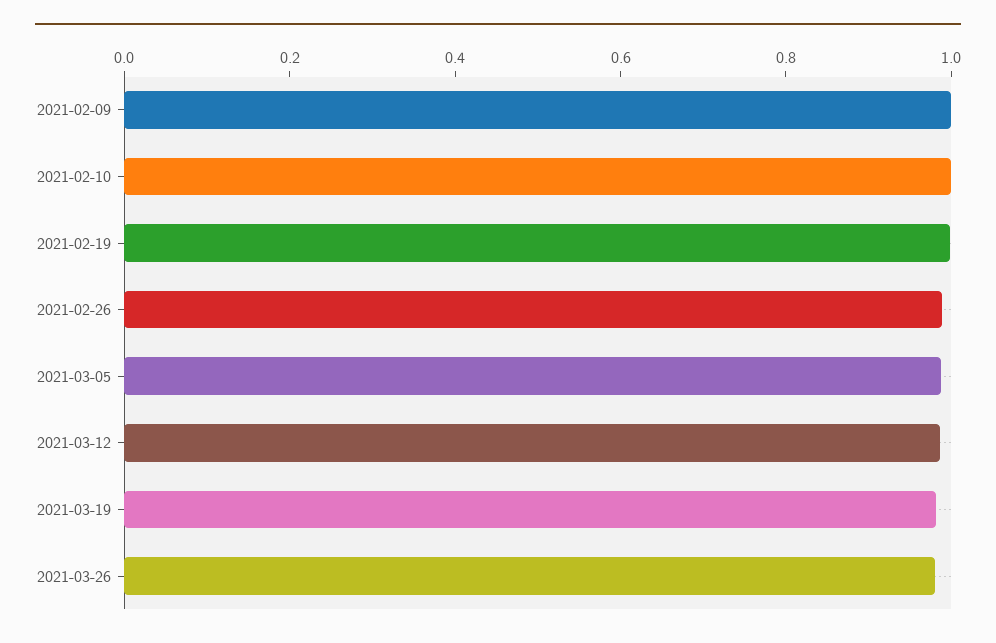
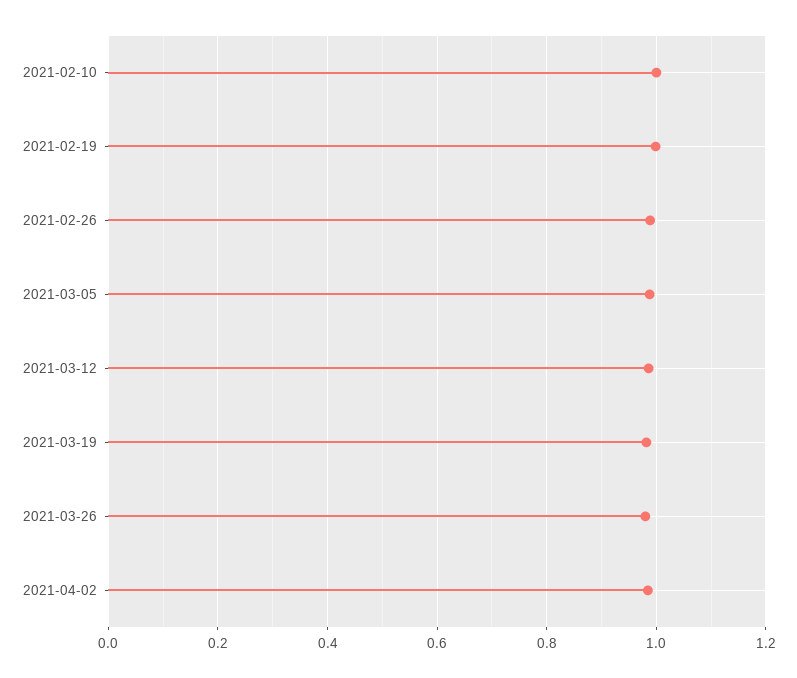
2021-02-09: 1 -> none
2021-04-02: none -> 0.98

